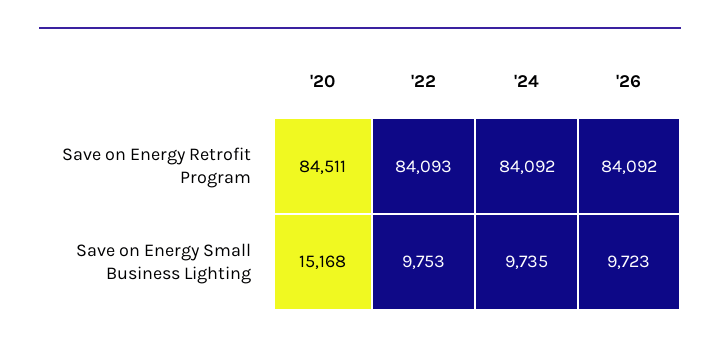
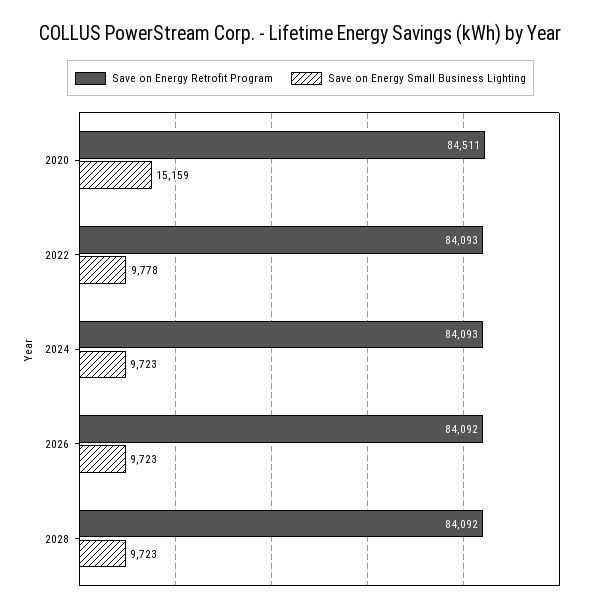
Save on Energy Retrofit Program, '24: 84092 -> 84093
Save on Energy Small Business Lighting, '20: 15168 -> 15159
Save on Energy Small Business Lighting, '22: 9753 -> 9778
Save on Energy Small Business Lighting, '24: 9735 -> 9723
Save on Energy Retrofit Program, 2028: none -> 84092
Save on Energy Small Business Lighting, 2028: none -> 9723

